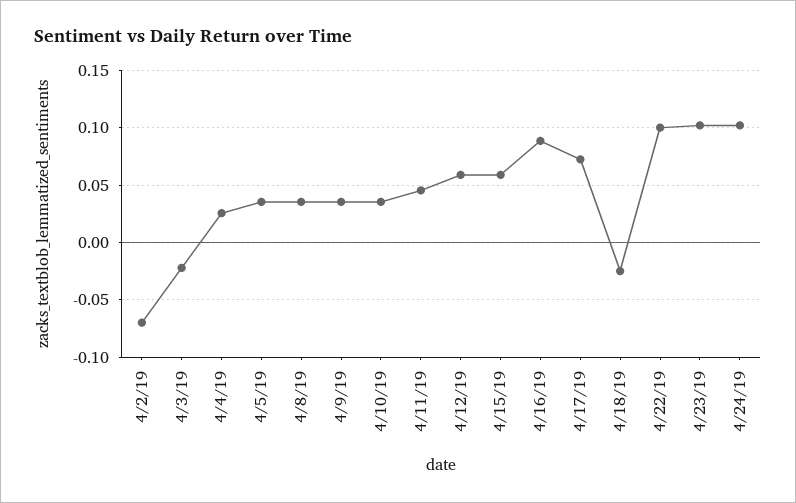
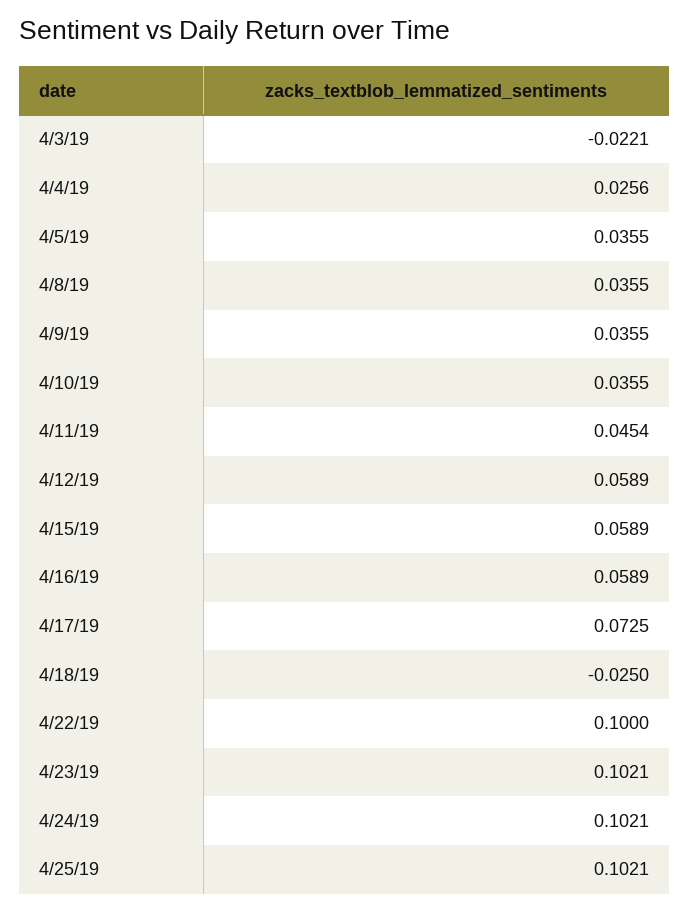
4/2/19: -0.07 -> none
4/16/19: 0.09 -> 0.0589
4/25/19: none -> 0.1021

